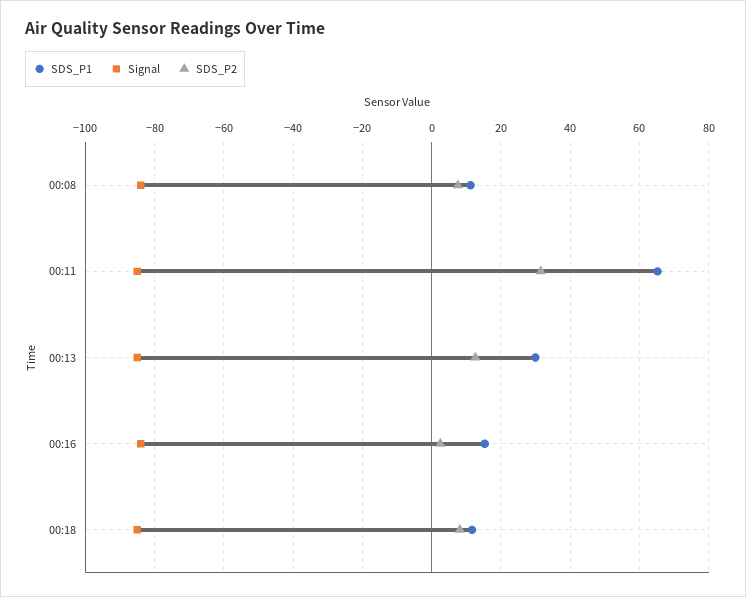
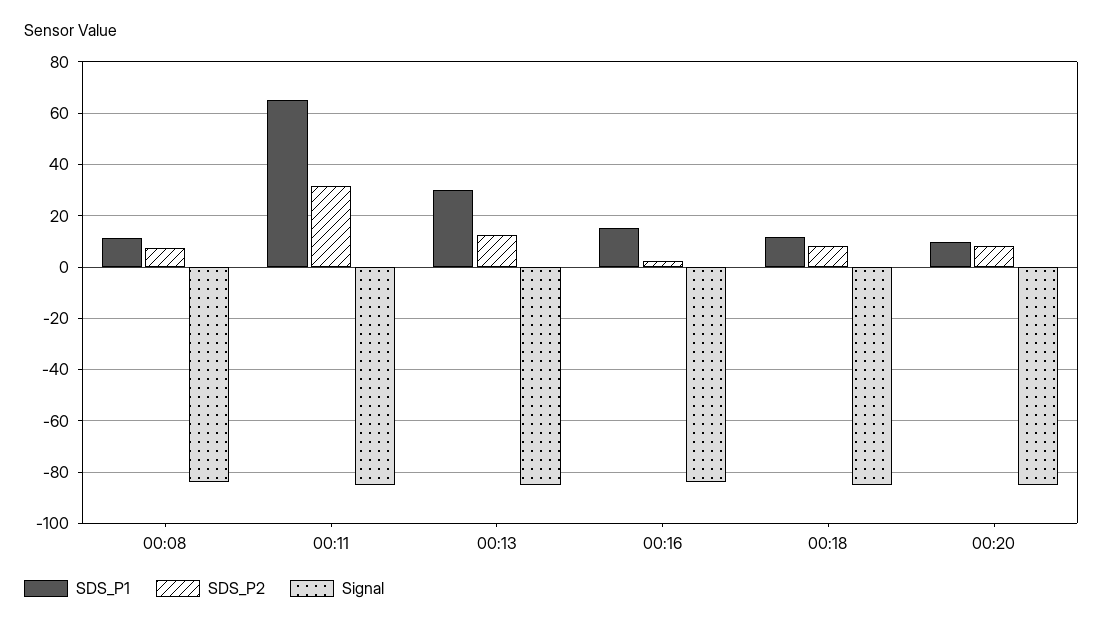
SDS_P1, 00:20: none -> 10
SDS_P2, 00:20: none -> 7.5
Signal, 00:20: none -> -85

